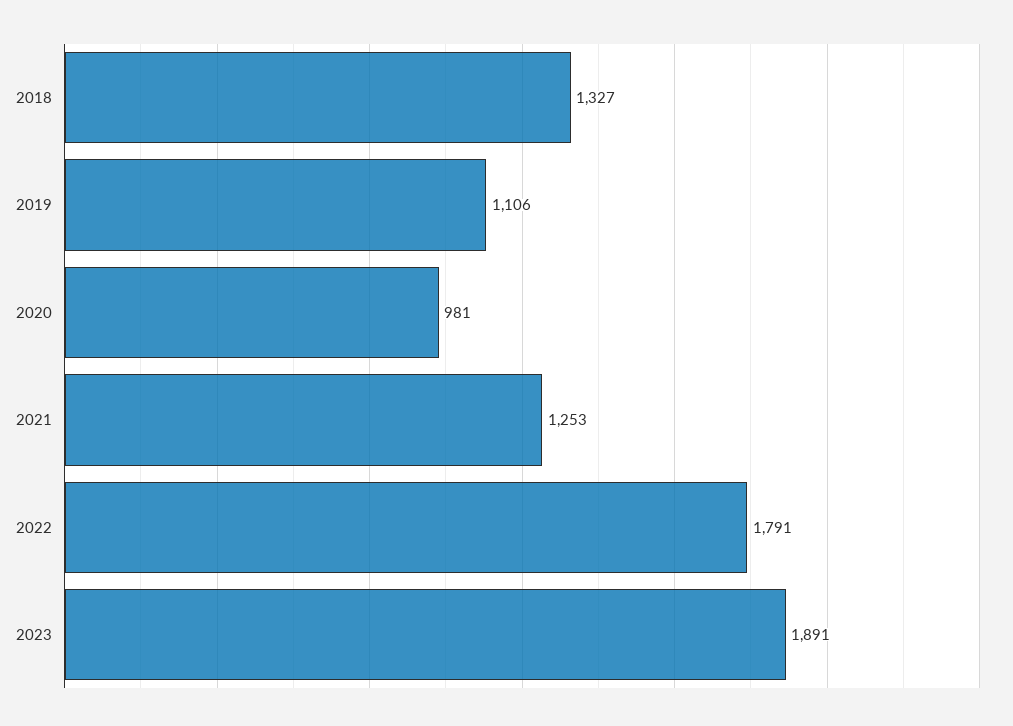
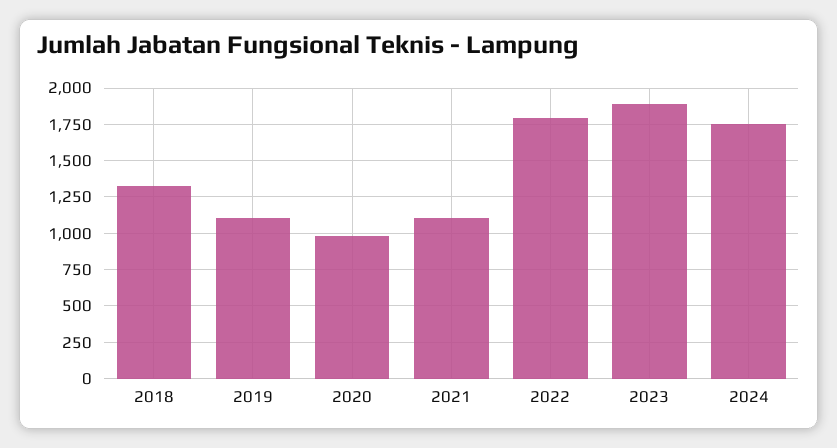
2021: 1253 -> 1100
2024: none -> 1750

